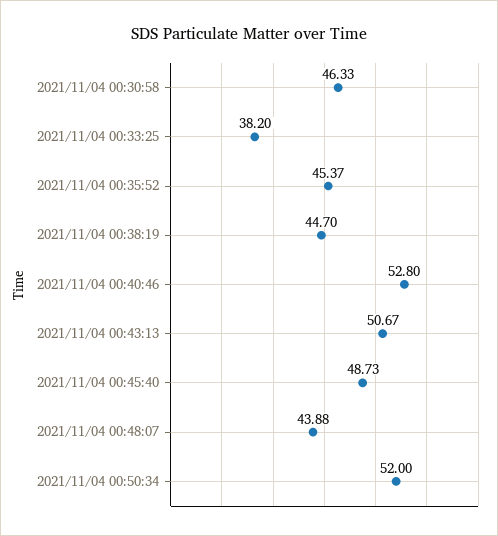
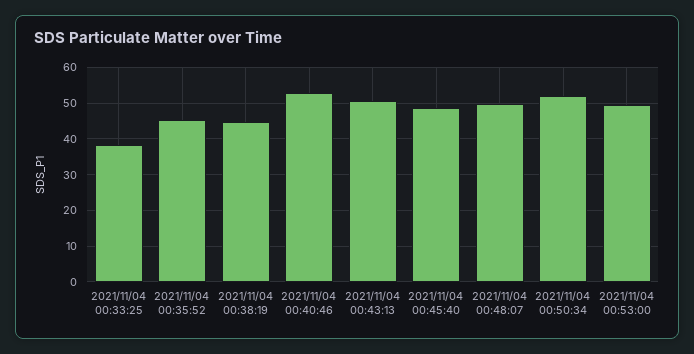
2021/11/04 00:30:58: 46.33 -> none
2021/11/04 00:48:07: 43.88 -> 50
2021/11/04 00:53:00: none -> 50

